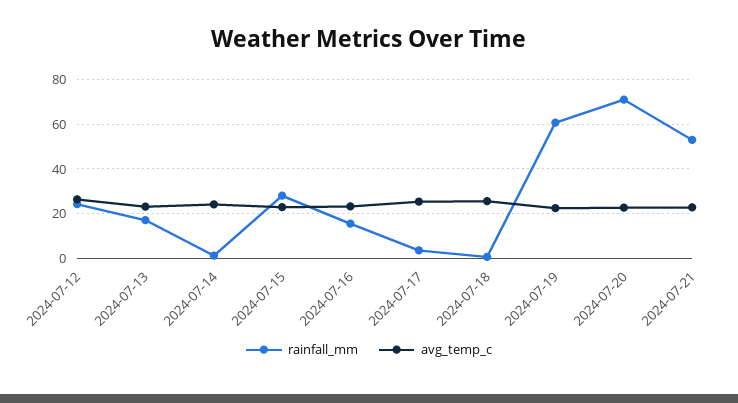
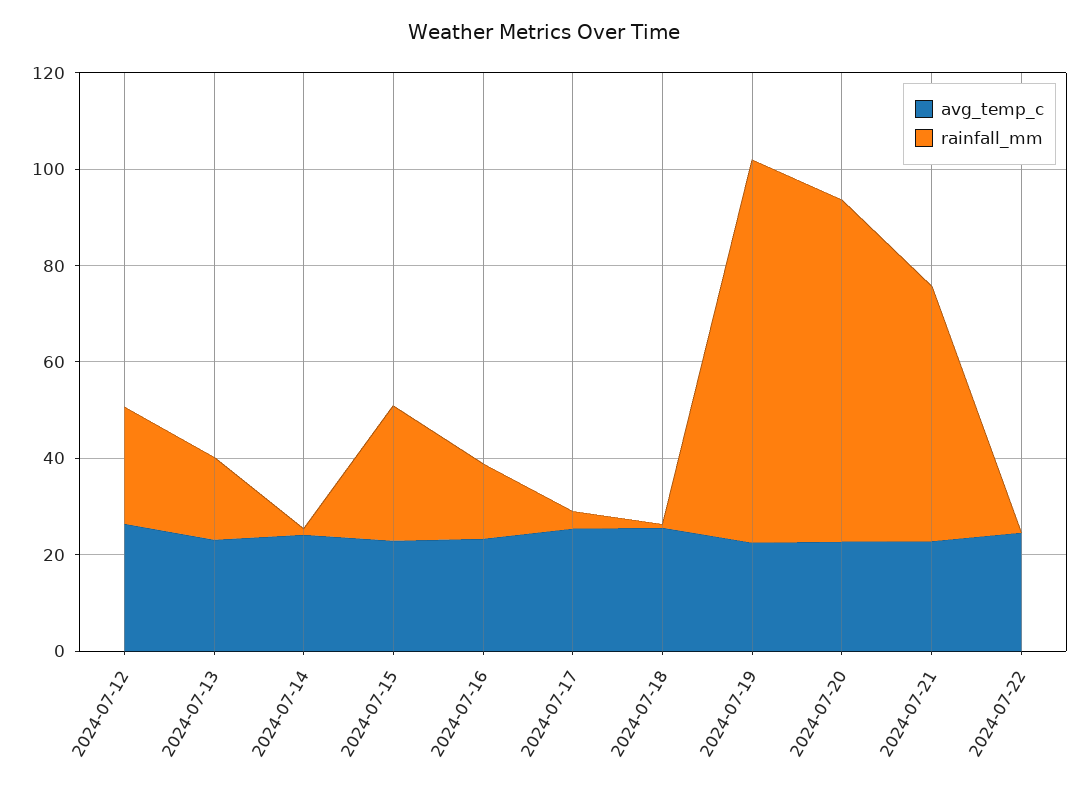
rainfall_mm, 2024-07-19: 60 -> 80
avg_temp_c, 2024-07-22: none -> 25
rainfall_mm, 2024-07-22: none -> 0

